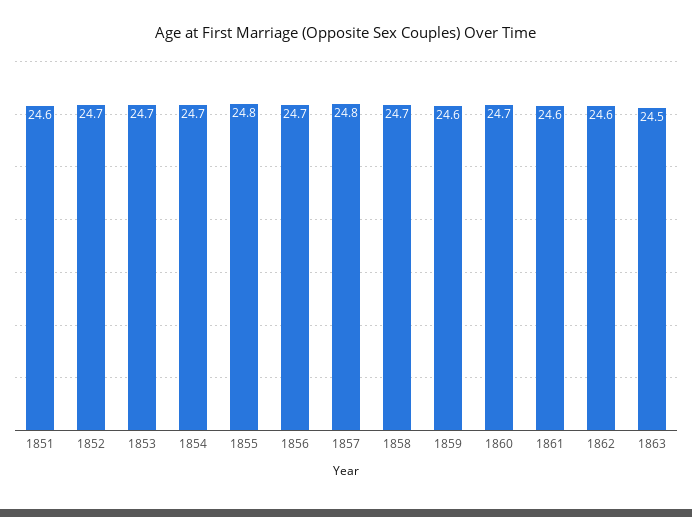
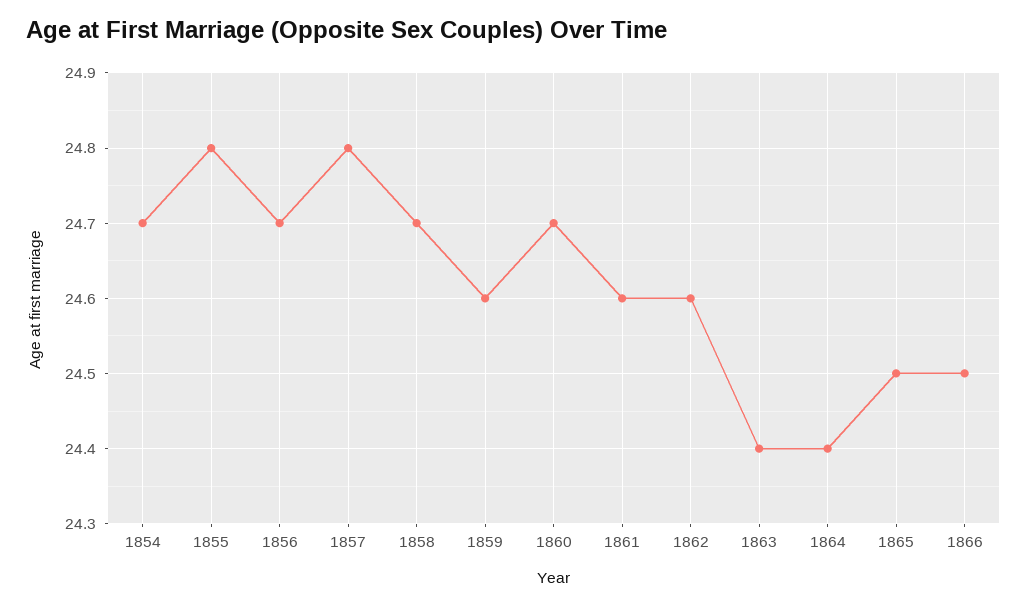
1851: 24.6 -> none
1852: 24.7 -> none
1853: 24.7 -> none
1863: 24.5 -> 24.4
1864: none -> 24.4
1865: none -> 24.5
1866: none -> 24.5

